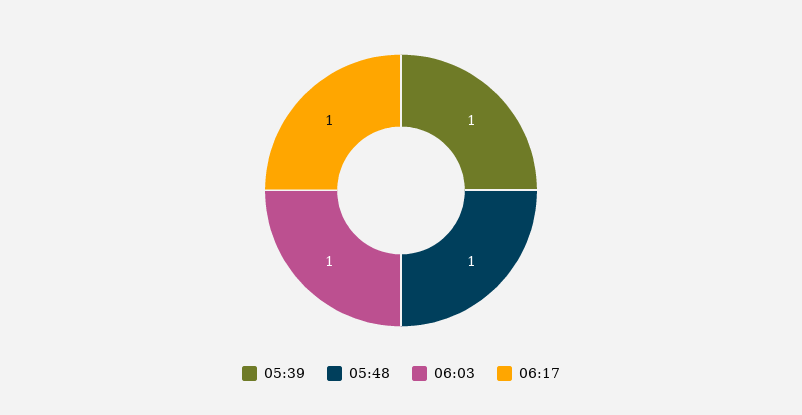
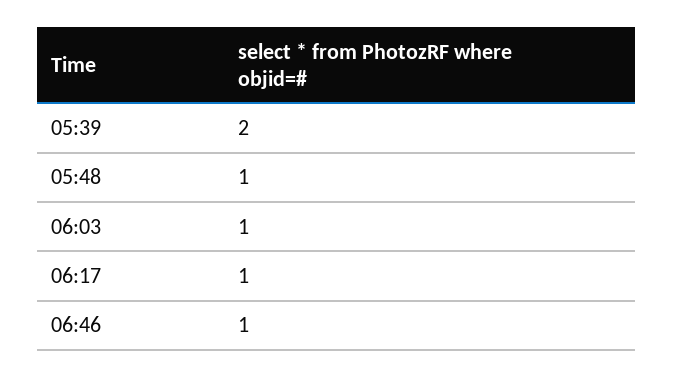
05:39: 1 -> 2
06:46: none -> 1

